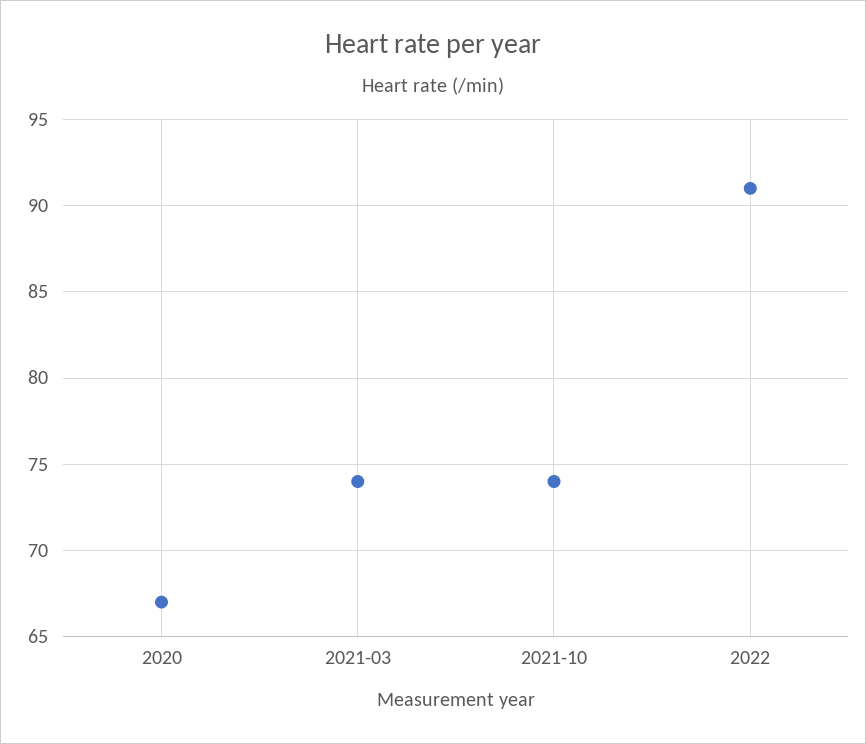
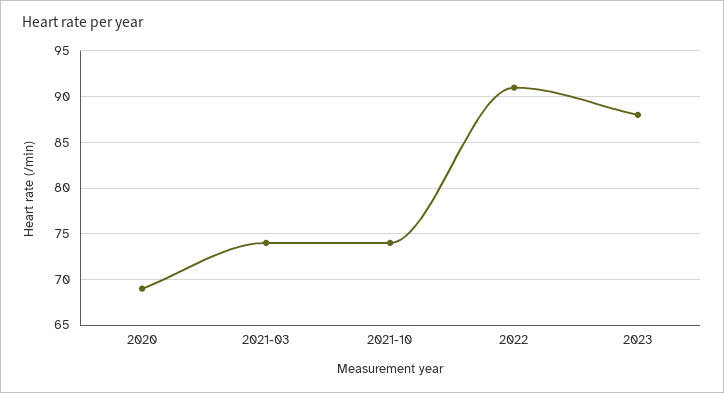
2020: 67 -> 69
2023: none -> 88

